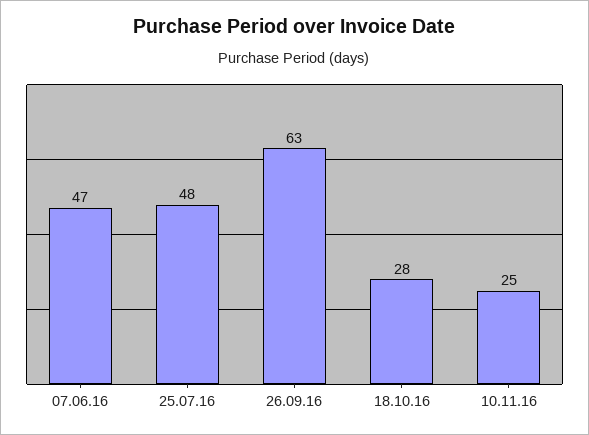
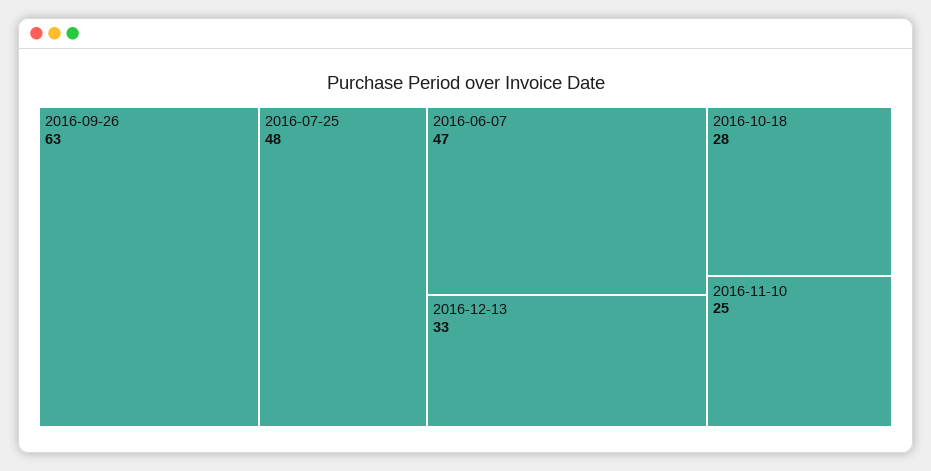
2016-12-13: none -> 33

